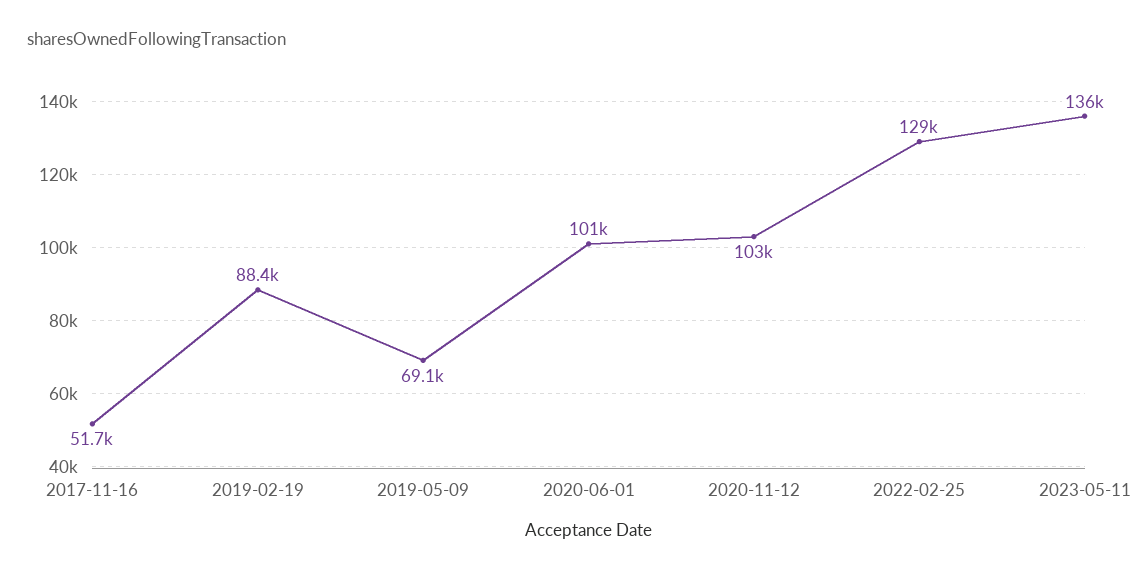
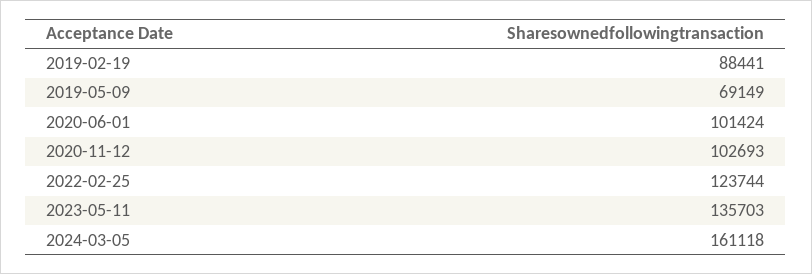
2017-11-16: 51700 -> none
2022-02-25: 129000 -> 123744
2024-03-05: none -> 161118

